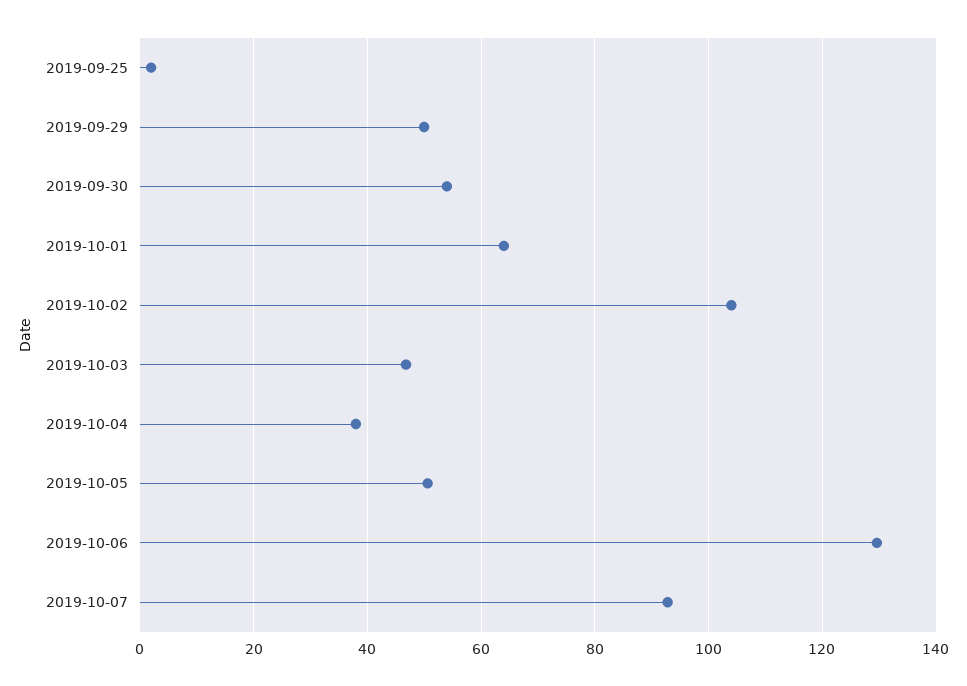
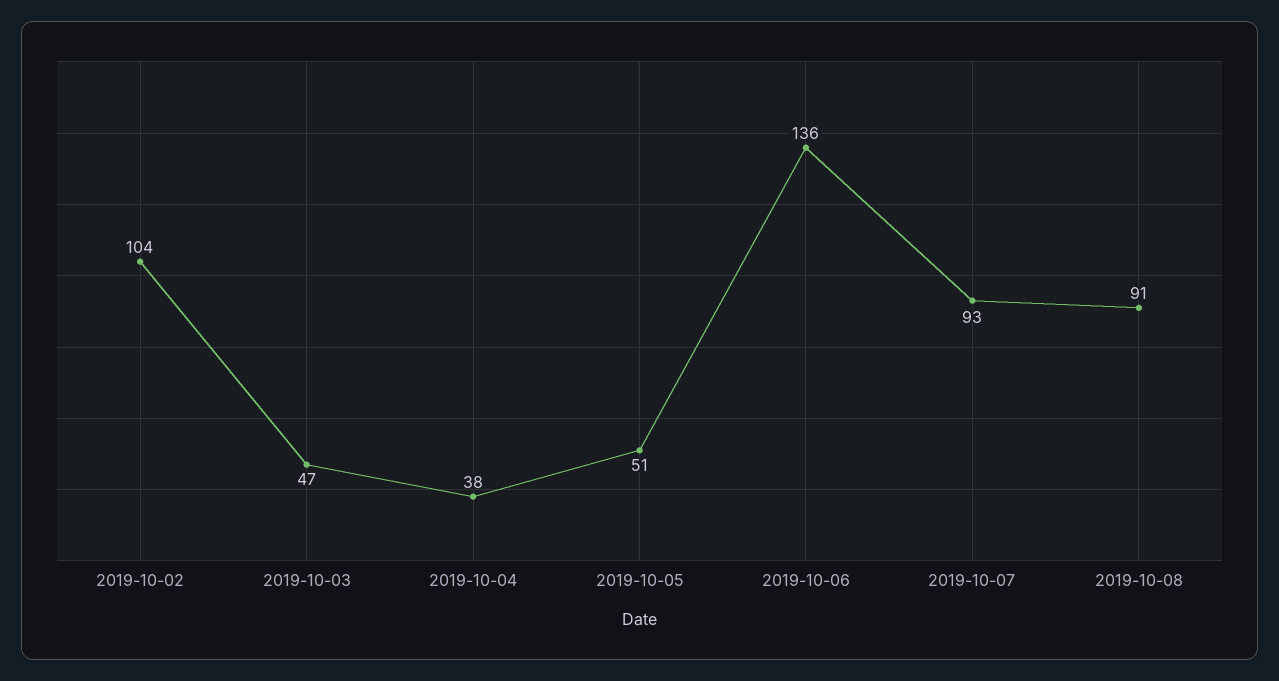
2019-09-25: 2 -> none
2019-09-29: 50 -> none
2019-09-30: 54 -> none
2019-10-01: 64 -> none
2019-10-06: 130 -> 136
2019-10-08: none -> 91

